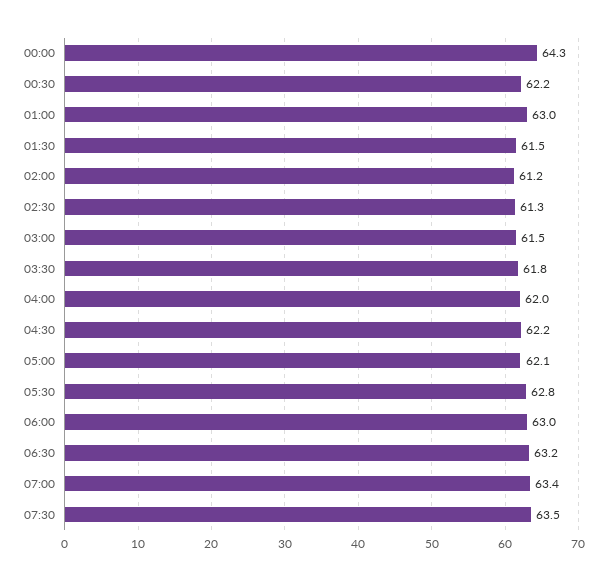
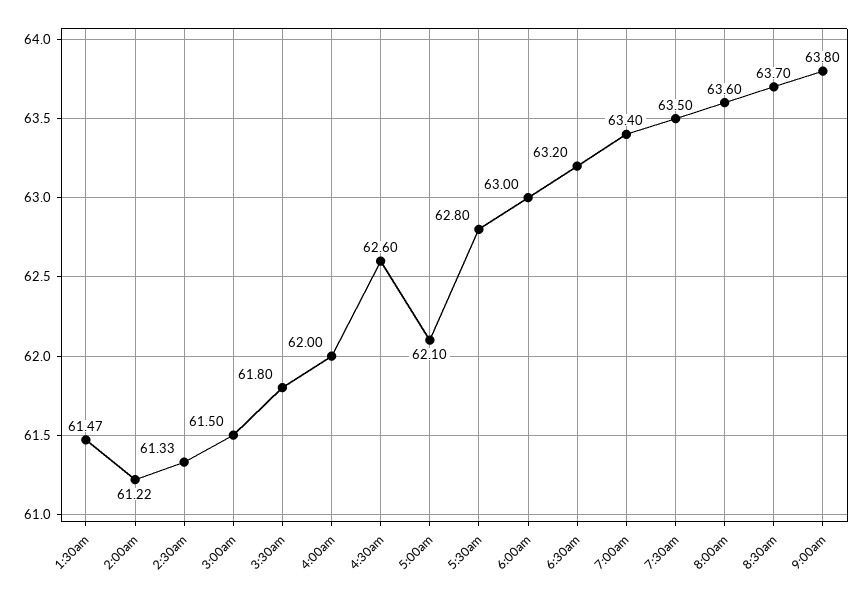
00:00: 64.3 -> none
00:30: 62.2 -> none
01:00: 63 -> none
04:30: 62.2 -> 62.6
8:00am: none -> 63.6
8:30am: none -> 63.7
9:00am: none -> 63.8

